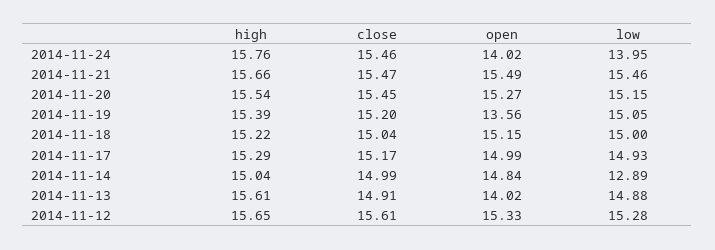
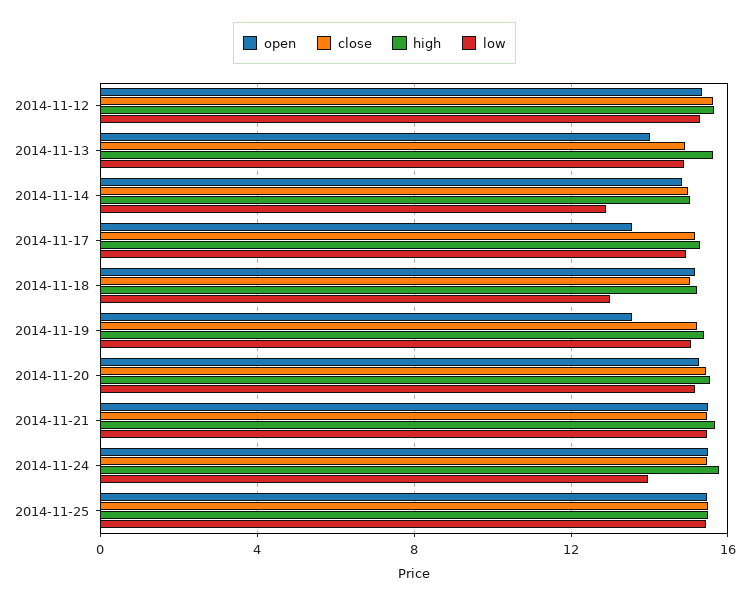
open, 2014-11-24: 14.02 -> 15.5
low, 2014-11-18: 15 -> 13
open, 2014-11-17: 14.99 -> 13.5
open, 2014-11-25: none -> 15.5
close, 2014-11-25: none -> 15.5
high, 2014-11-25: none -> 15.5
low, 2014-11-25: none -> 15.5

